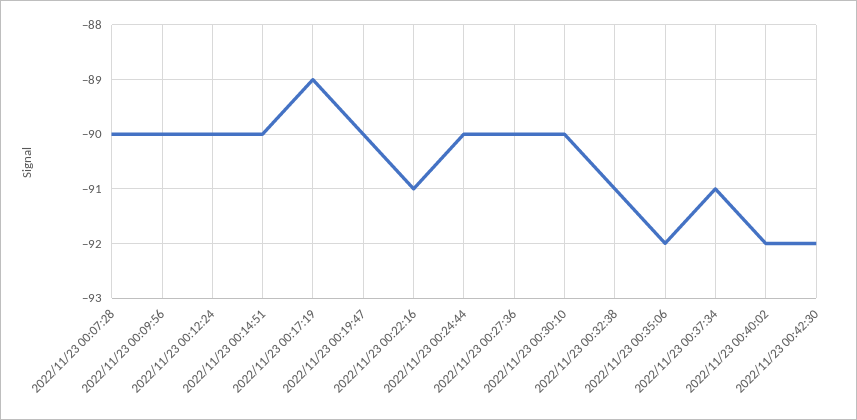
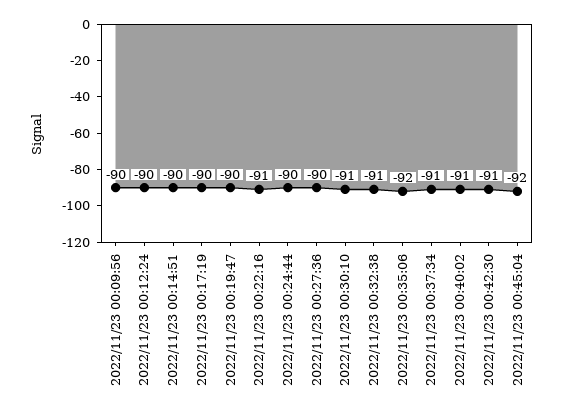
2022/11/23 00:07:28: -90 -> none
2022/11/23 00:17:19: -89 -> -90
2022/11/23 00:30:10: -90 -> -91
2022/11/23 00:40:02: -92 -> -91
2022/11/23 00:42:30: -92 -> -91
2022/11/23 00:45:04: none -> -92

